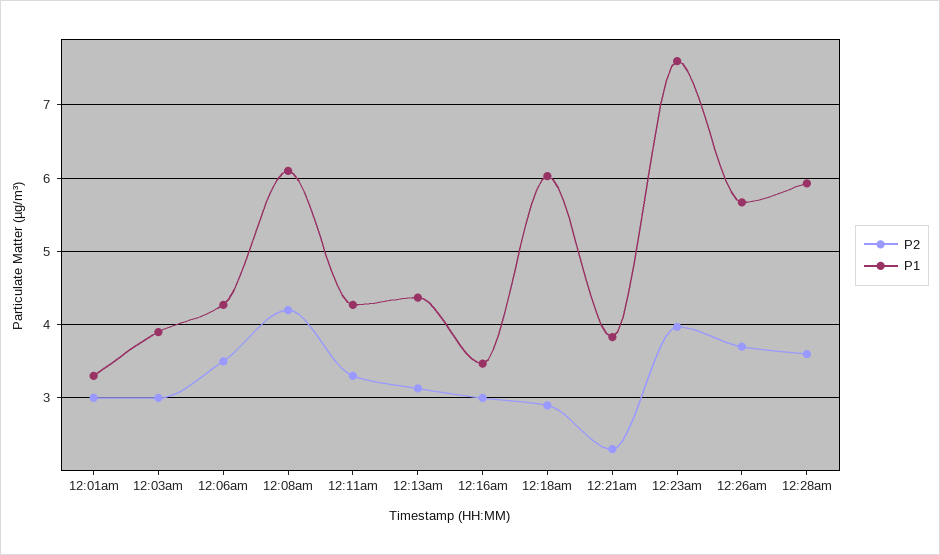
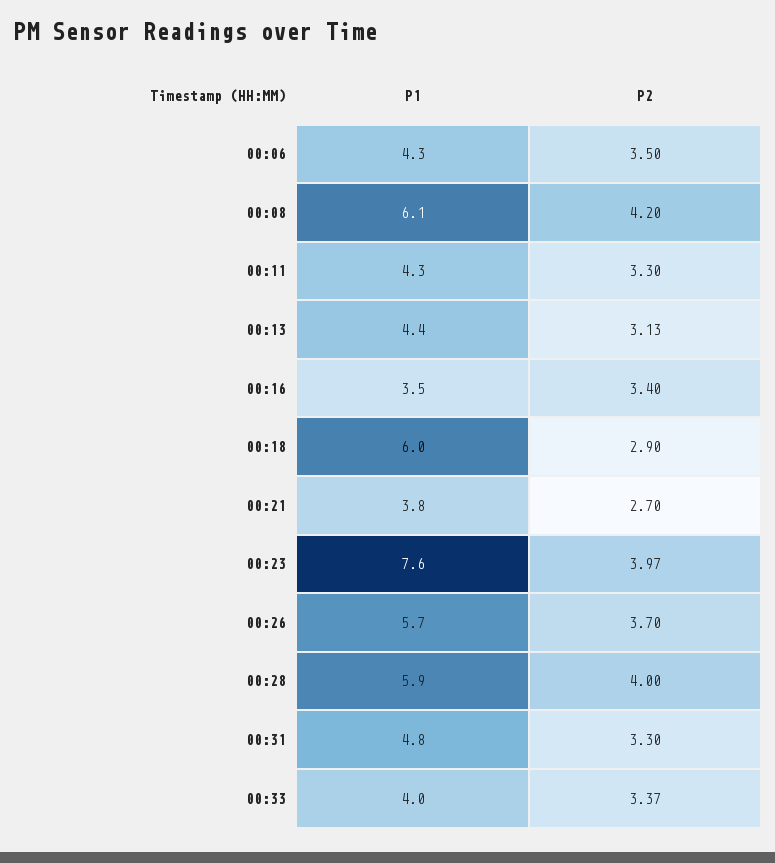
P2, 12:01am: 3 -> none
P1, 12:01am: 3.3 -> none
P2, 12:03am: 3 -> none
P1, 12:03am: 3.9 -> none
P2, 12:16am: 3 -> 3.4
P2, 12:21am: 2.3 -> 2.7
P2, 12:28am: 3.6 -> 4
P1, 00:31: none -> 4.8
P2, 00:31: none -> 3.3
P1, 00:33: none -> 4
P2, 00:33: none -> 3.37

